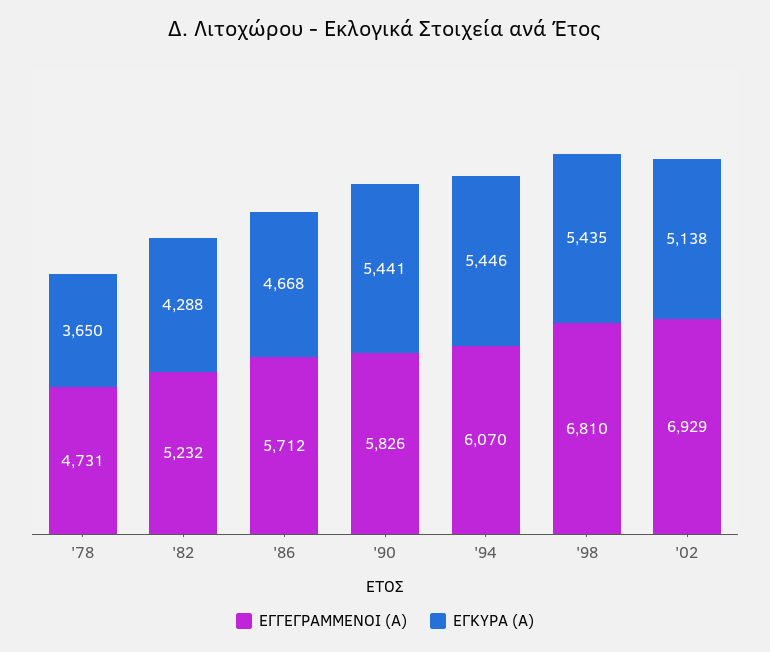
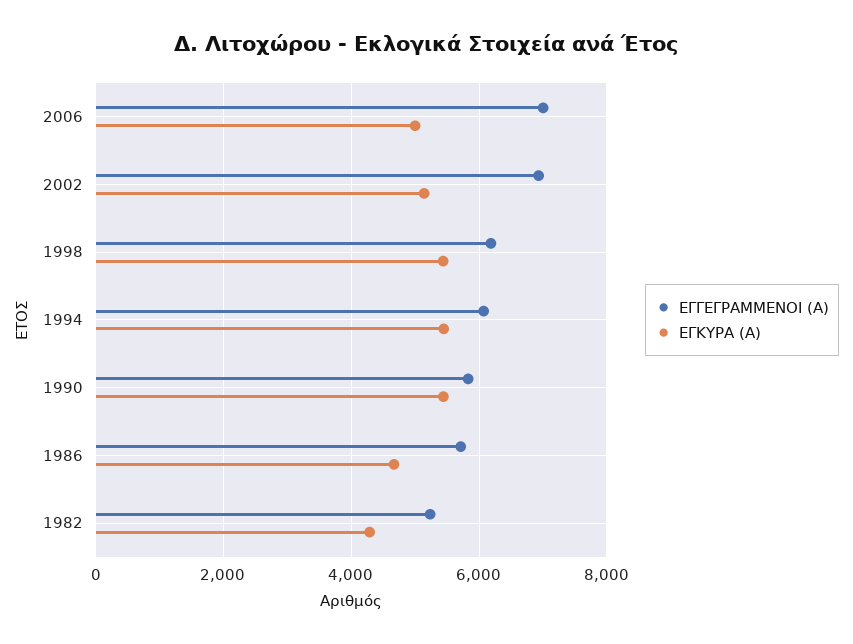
ΕΓΓΕΓΡΑΜΜΕΝΟΙ (Α), '78: 4731 -> none
ΕΓΚΥΡΑ (Α), '78: 3650 -> none
ΕΓΓΕΓΡΑΜΜΕΝΟΙ (Α), '98: 6810 -> 6200
ΕΓΓΕΓΡΑΜΜΕΝΟΙ (Α), 2006: none -> 7000
ΕΓΚΥΡΑ (Α), 2006: none -> 5000

